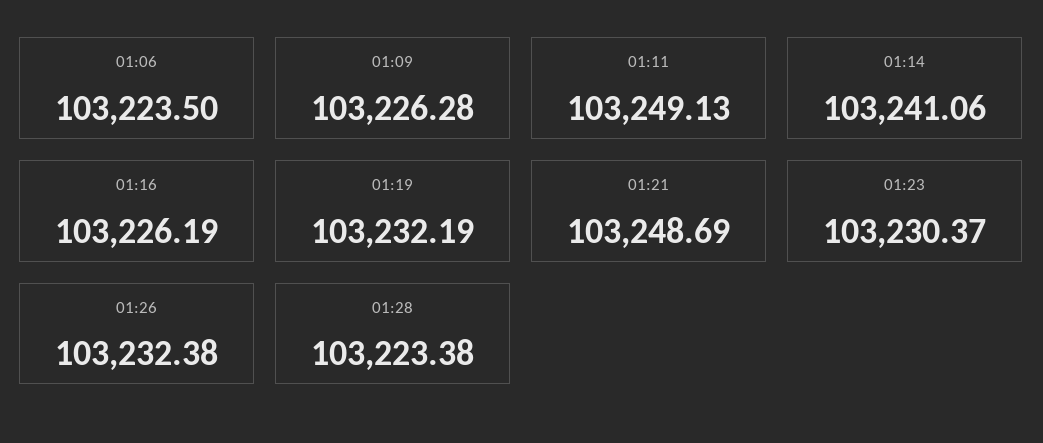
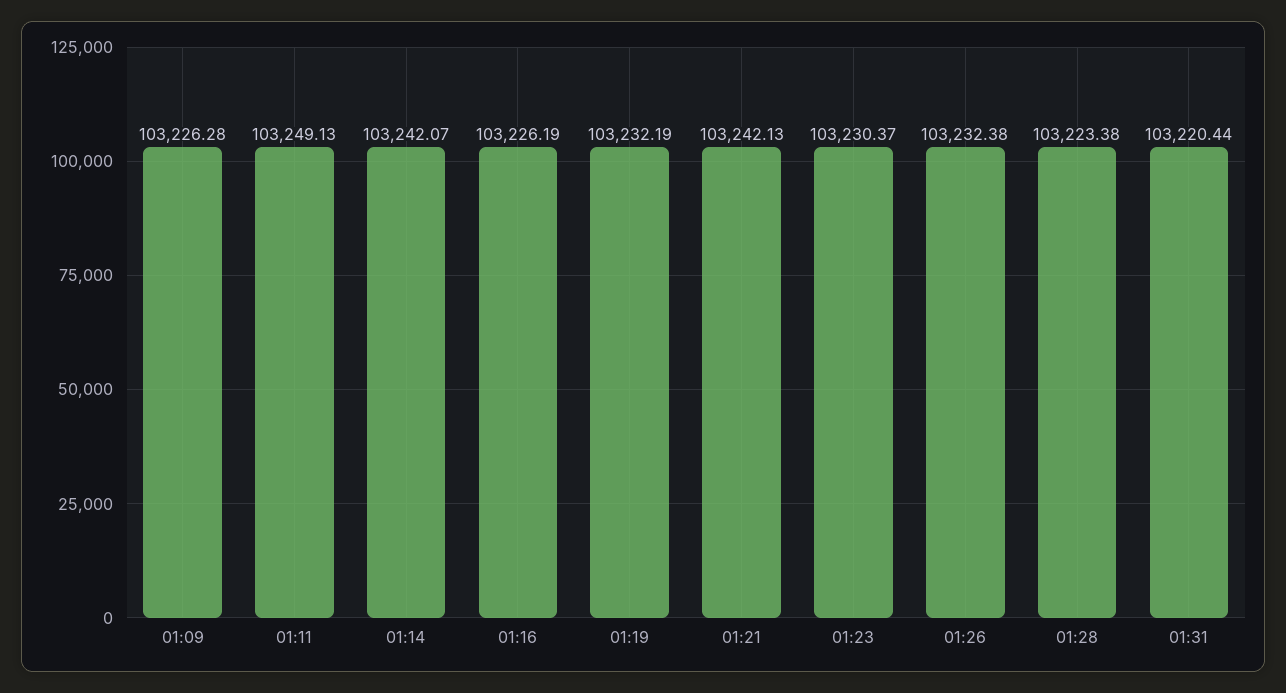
01:06: 103223.5 -> none
01:14: 103241.06 -> 103242.07
01:21: 103248.69 -> 103242.13
01:31: none -> 103220.44

